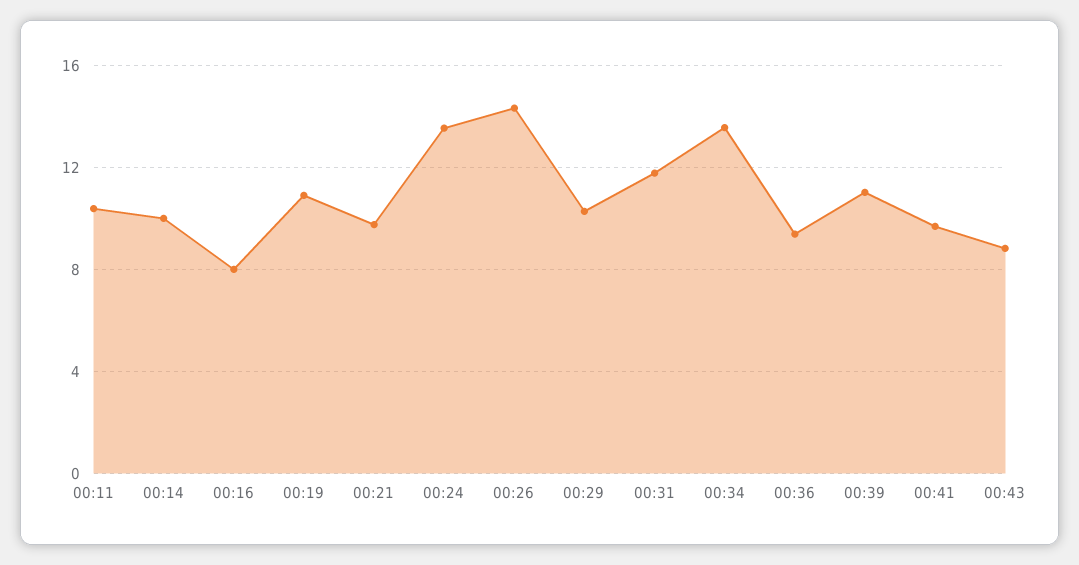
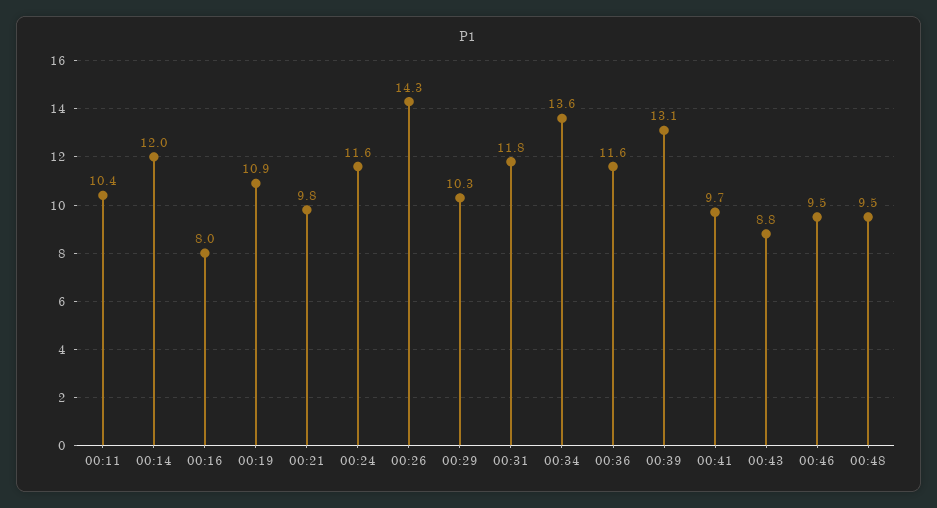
00:14: 10 -> 12
00:24: 13.5 -> 11.6
00:36: 9.5 -> 11.6
00:39: 11 -> 13.1
00:46: none -> 9.5
00:48: none -> 9.5

